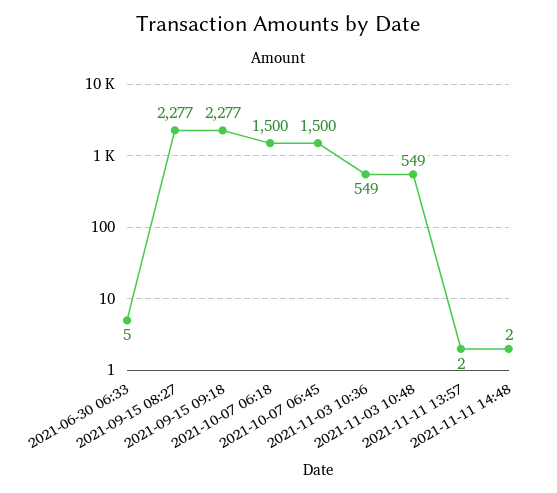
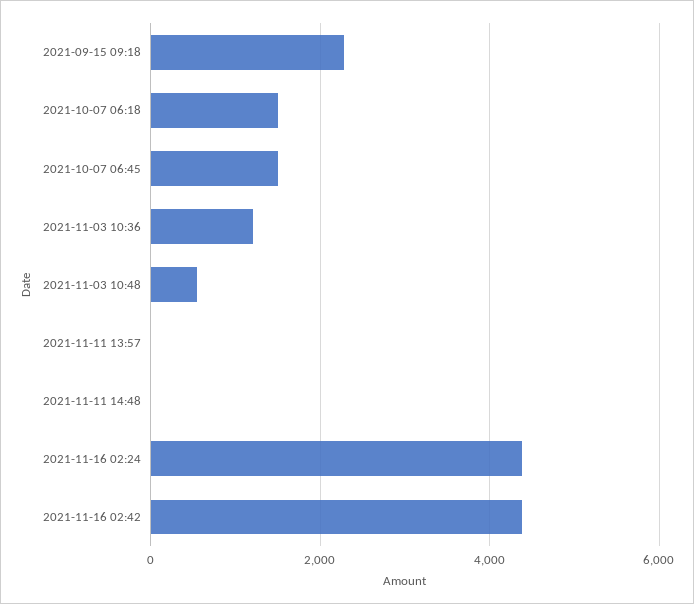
2021-06-30 06:33: 5 -> none
2021-09-15 08:27: 2277 -> none
2021-11-03 10:36: 549 -> 1200
2021-11-16 02:24: none -> 4400
2021-11-16 02:42: none -> 4400

